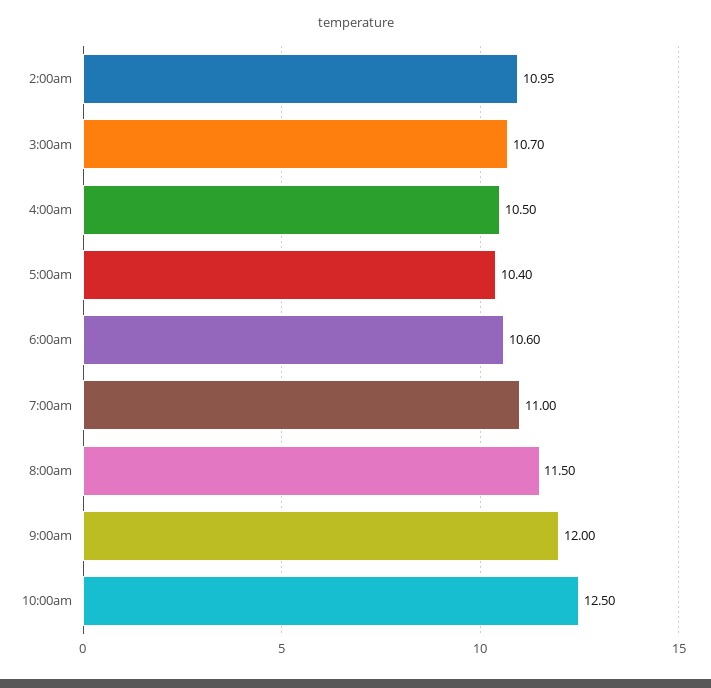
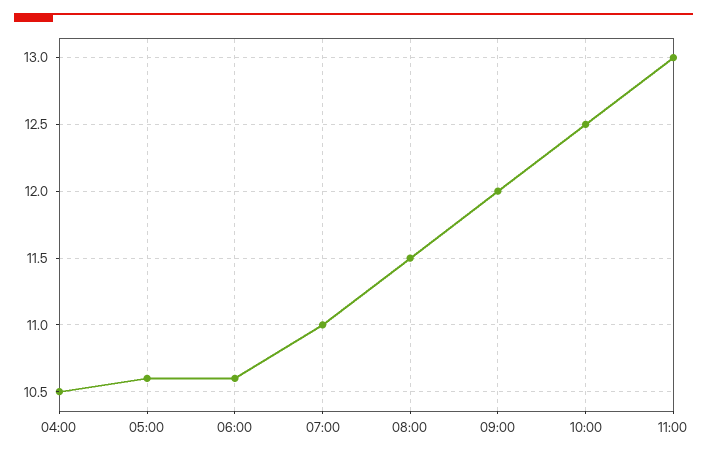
2:00am: 10.95 -> none
3:00am: 10.7 -> none
5:00am: 10.4 -> 10.6
11:00: none -> 13

